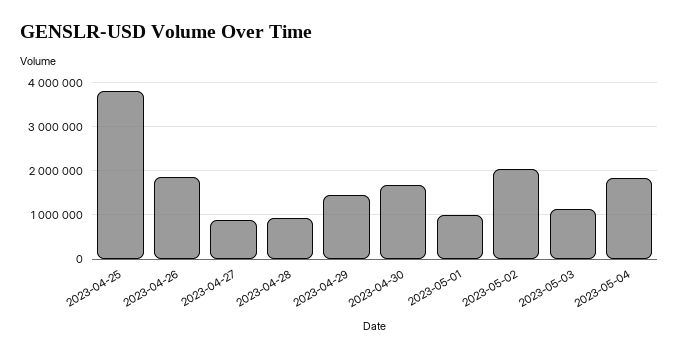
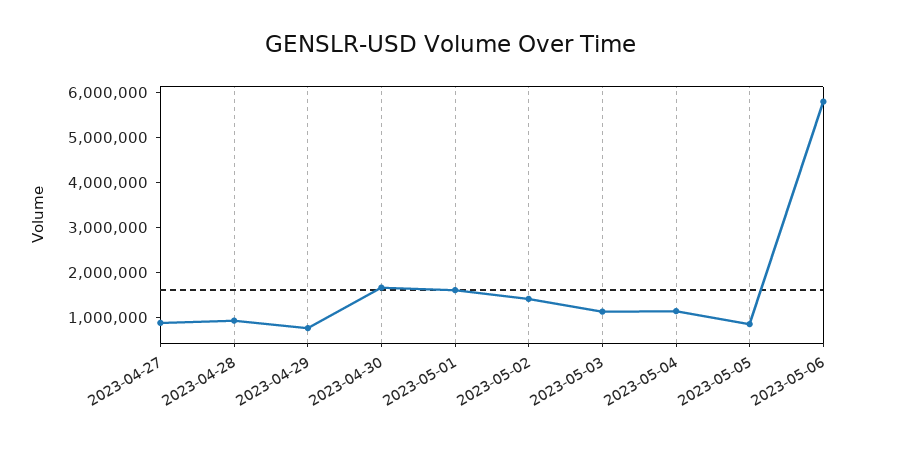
2023-04-25: 3800000 -> none
2023-04-26: 1800000 -> none
2023-04-29: 1400000 -> 800000
2023-05-01: 1000000 -> 1600000
2023-05-02: 2000000 -> 1400000
2023-05-04: 1800000 -> 1200000
2023-05-05: none -> 800000
2023-05-06: none -> 5800000

